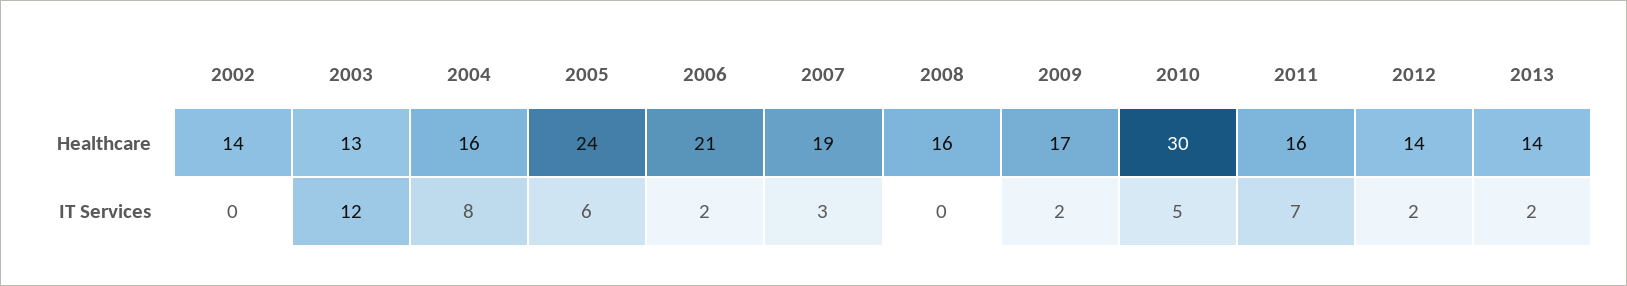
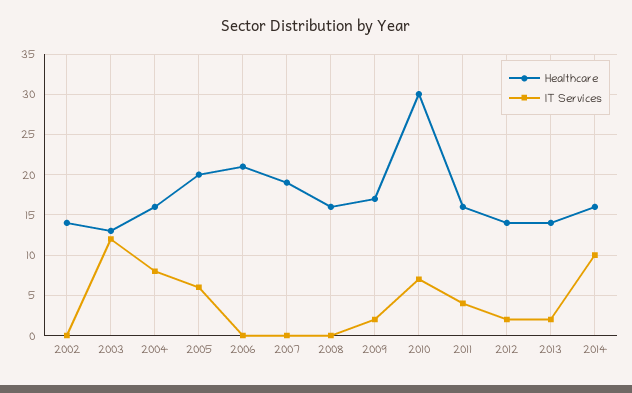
Healthcare, 2005: 24 -> 20
IT Services, 2006: 2 -> 0
IT Services, 2007: 3 -> 0
IT Services, 2010: 5 -> 7
IT Services, 2011: 7 -> 4
Healthcare, 2014: none -> 16
IT Services, 2014: none -> 10

